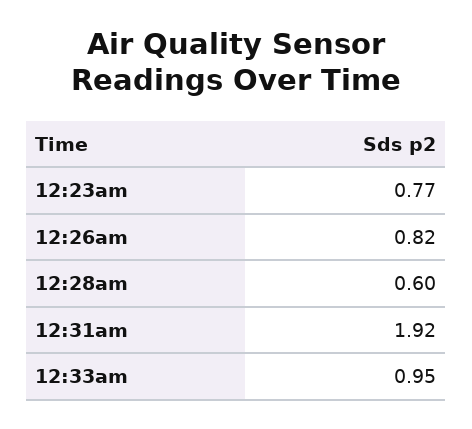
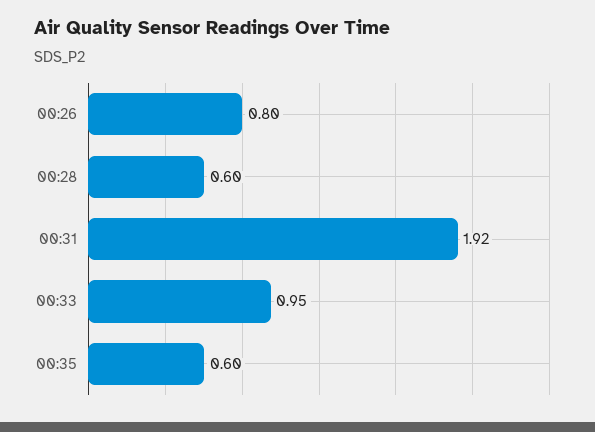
12:23am: 0.77 -> none
12:26am: 0.82 -> 0.8
00:35: none -> 0.6

